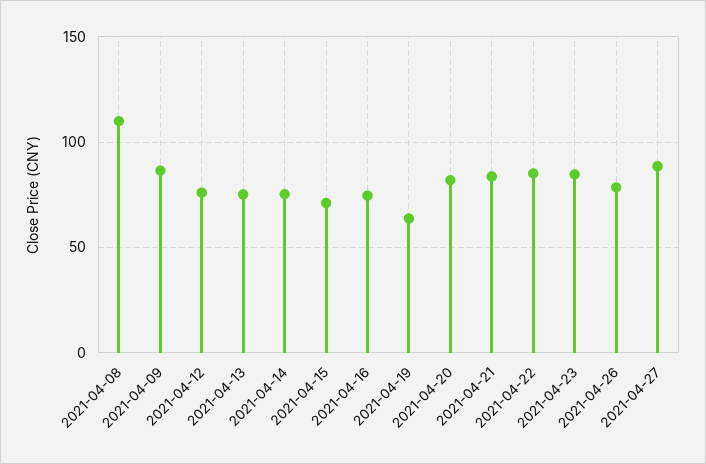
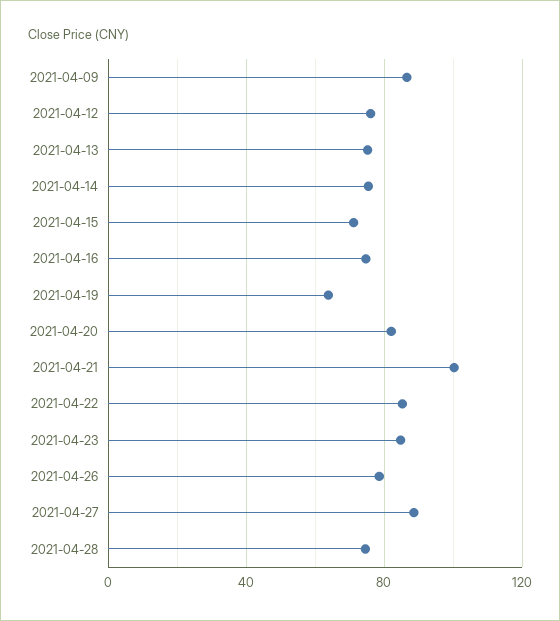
2021-04-08: 110 -> none
2021-04-21: 85 -> 100
2021-04-28: none -> 75

